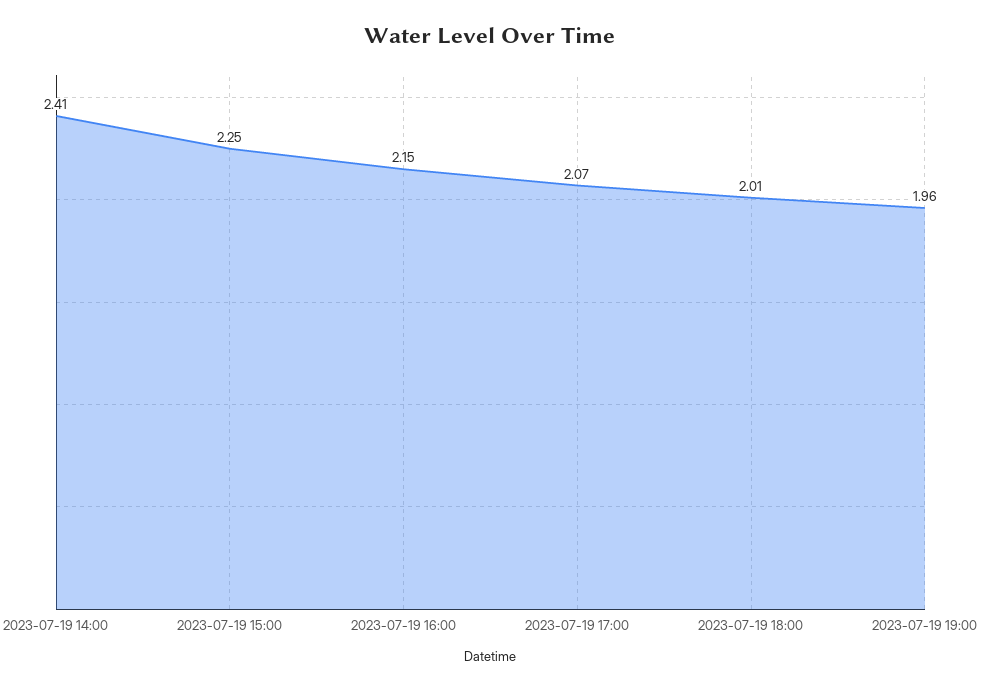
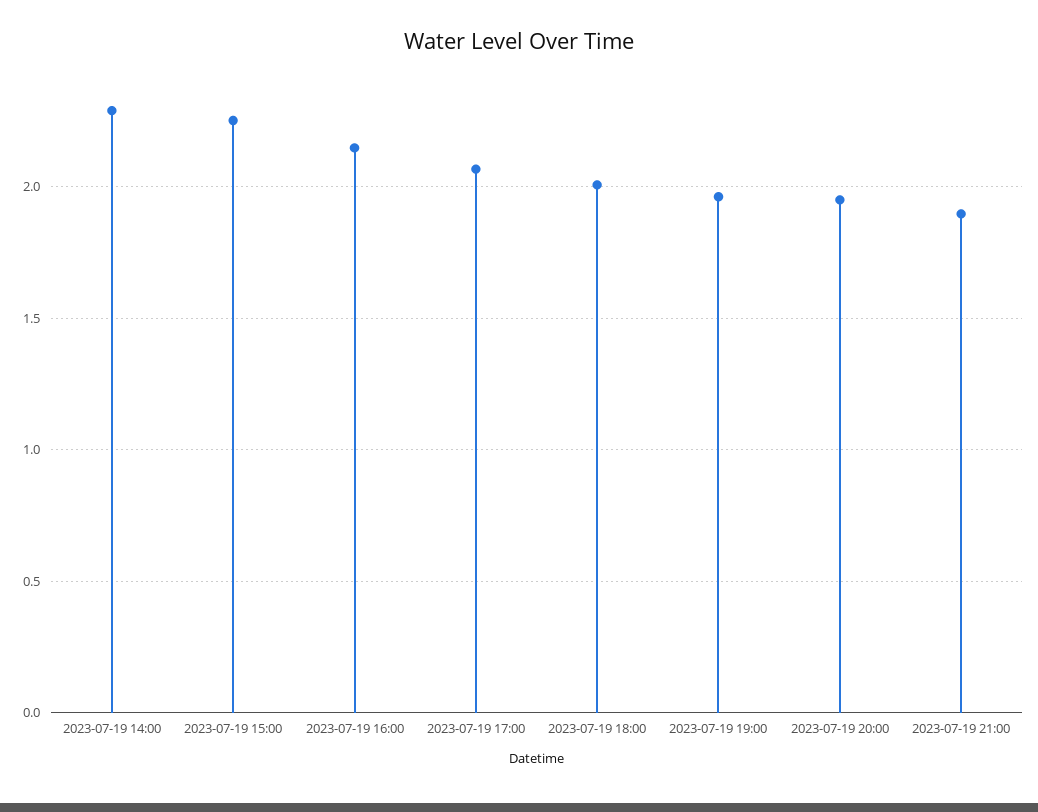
2023-07-19 14:00: 2.41 -> 2.3
2023-07-19 20:00: none -> 1.95
2023-07-19 21:00: none -> 1.9

